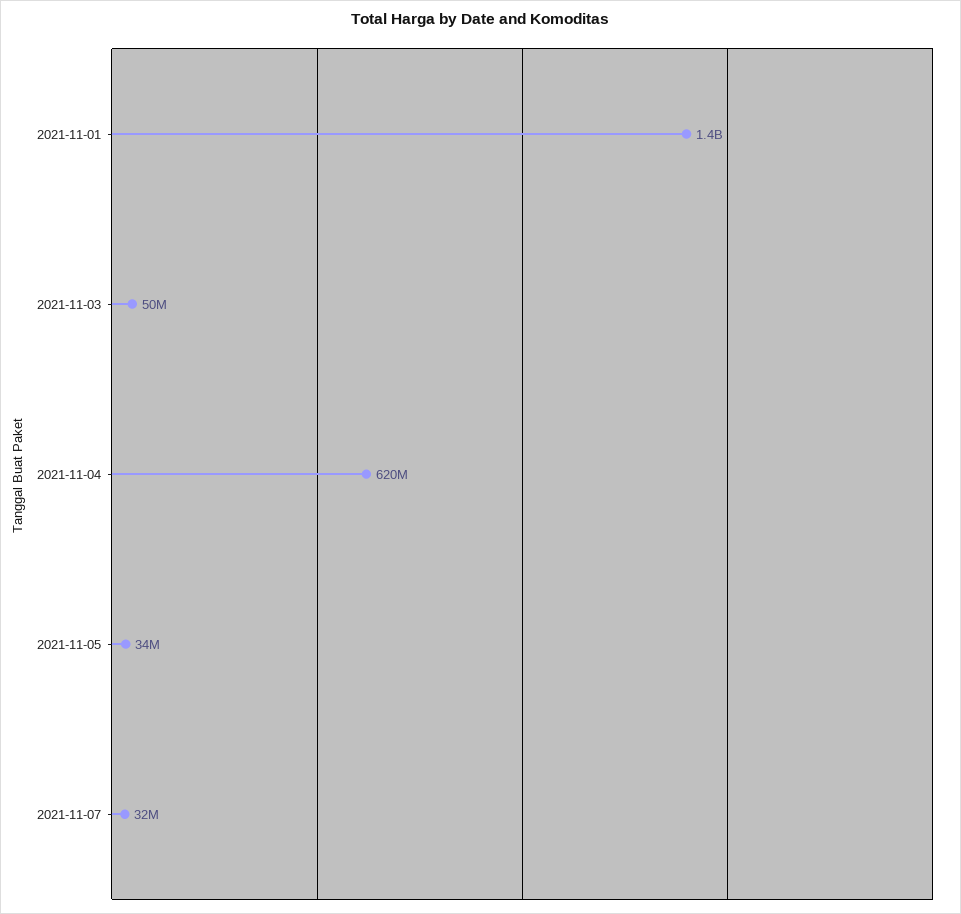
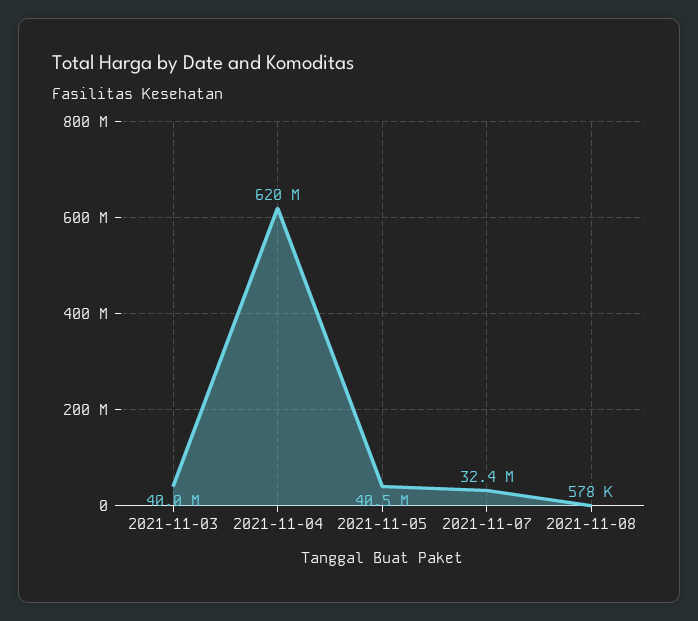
2021-11-01: 1400000000 -> none
2021-11-03: 50000000 -> 40000000
2021-11-05: 34000000 -> 40500000
2021-11-08: none -> 578000

